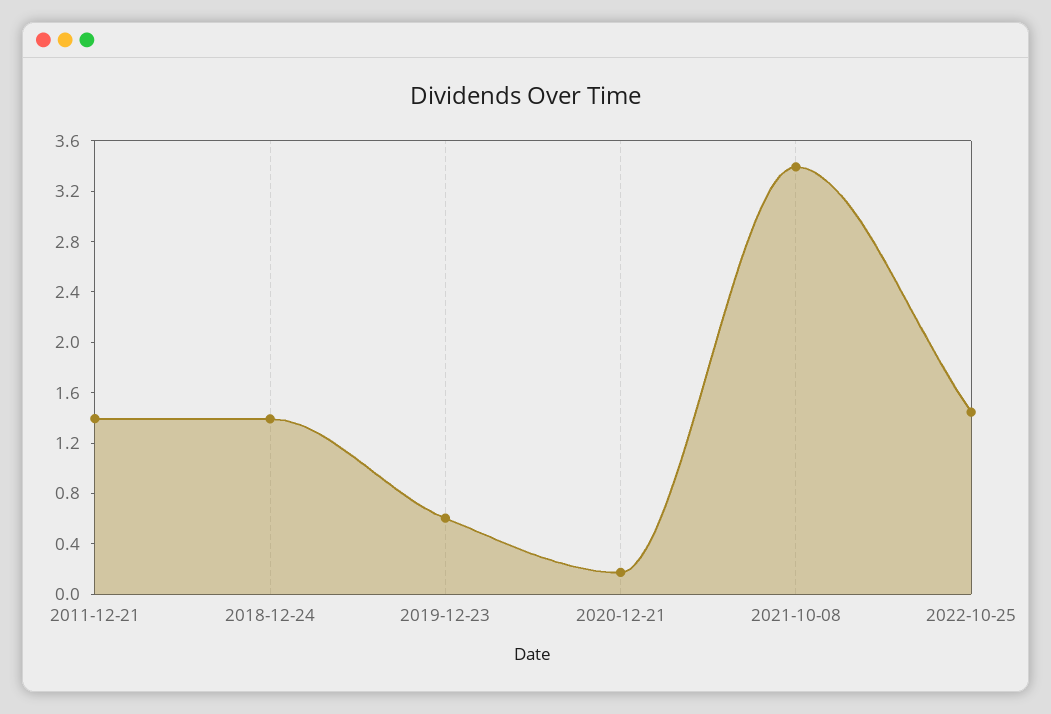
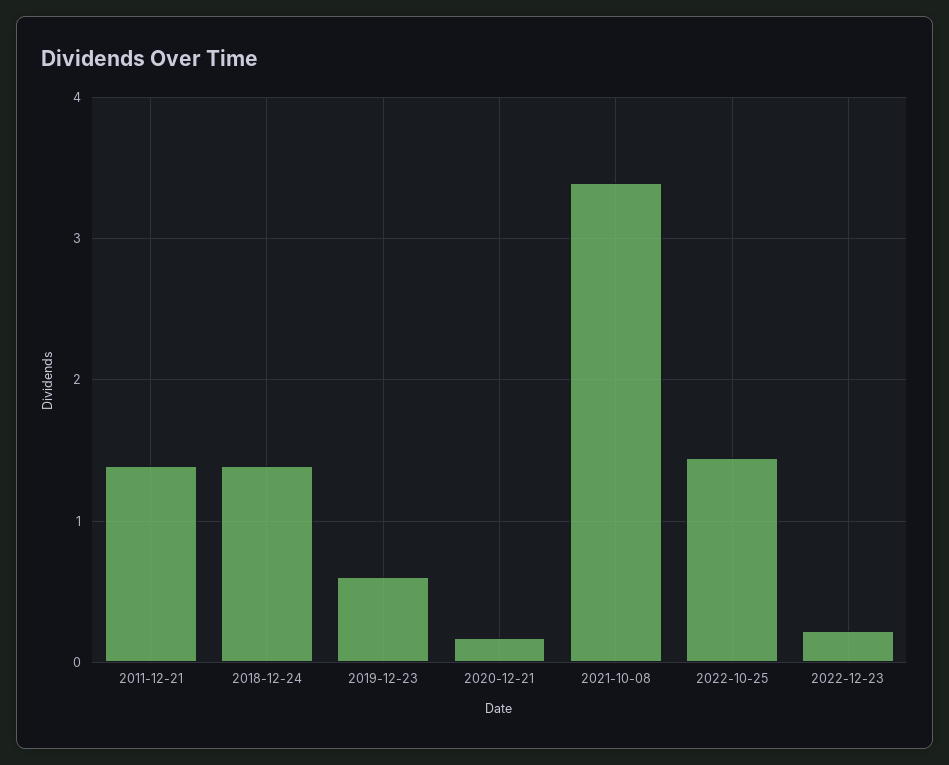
2022-12-23: none -> 0.2

